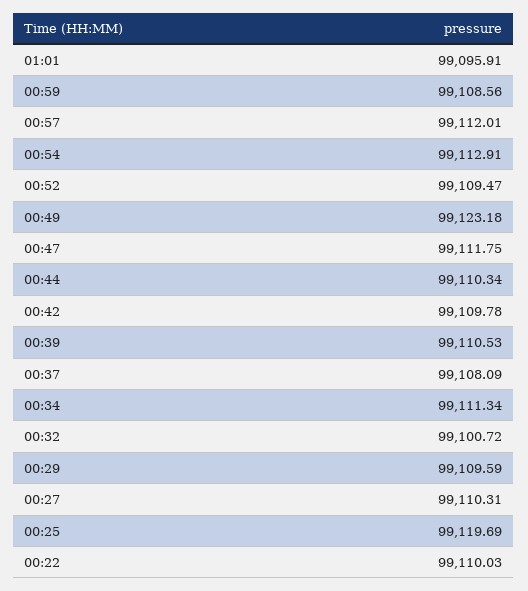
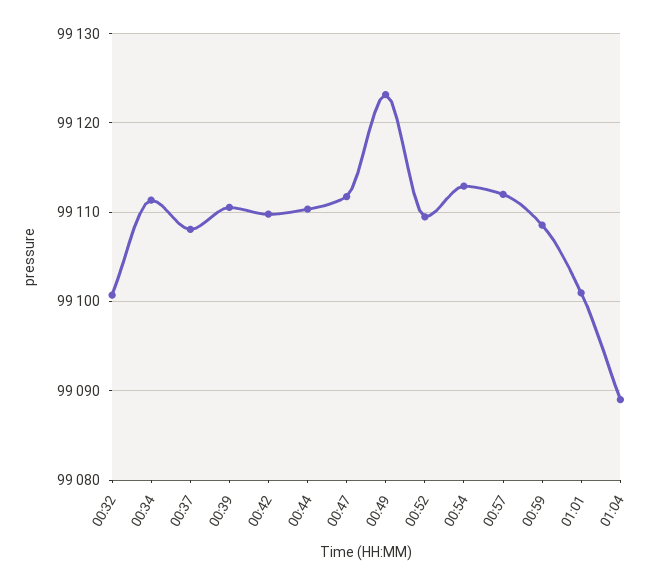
01:01: 99095.91 -> 99101
00:29: 99109.59 -> none
00:27: 99110.31 -> none
00:25: 99119.69 -> none
00:22: 99110.03 -> none
01:04: none -> 99089

